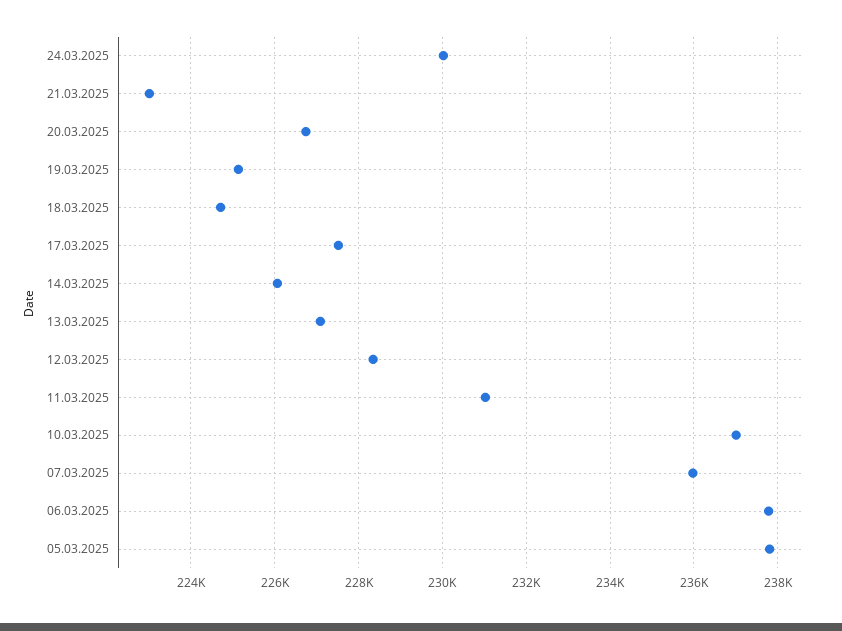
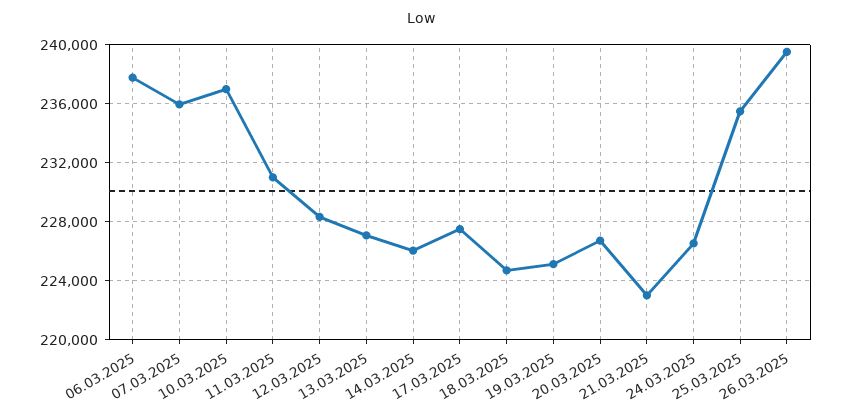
24.03.2025: 230000 -> 226500
05.03.2025: 237800 -> none
25.03.2025: none -> 235500
26.03.2025: none -> 239500

